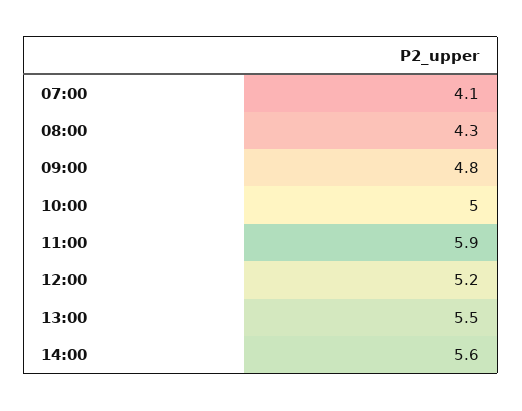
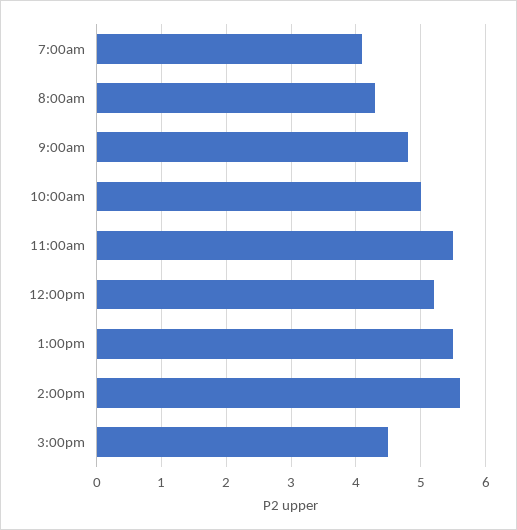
11:00: 5.9 -> 5.5
3:00pm: none -> 4.5

